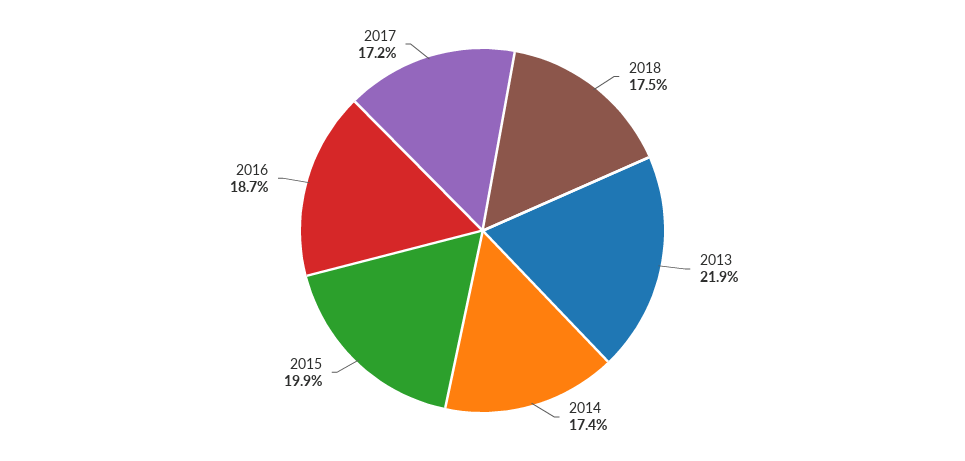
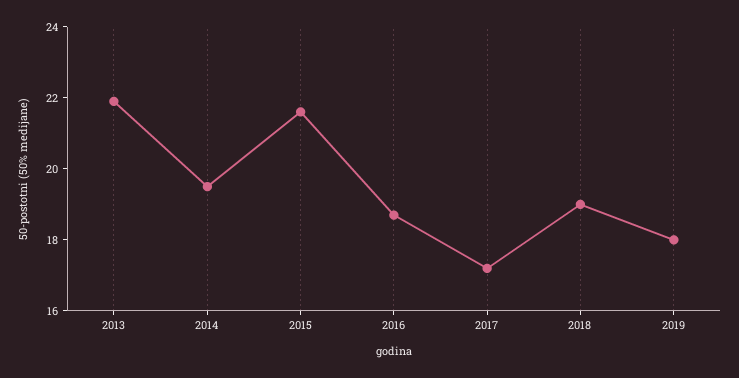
2018: 17.5 -> 19
2014: 17.4 -> 19.5
2015: 19.9 -> 21.5
2019: none -> 18

